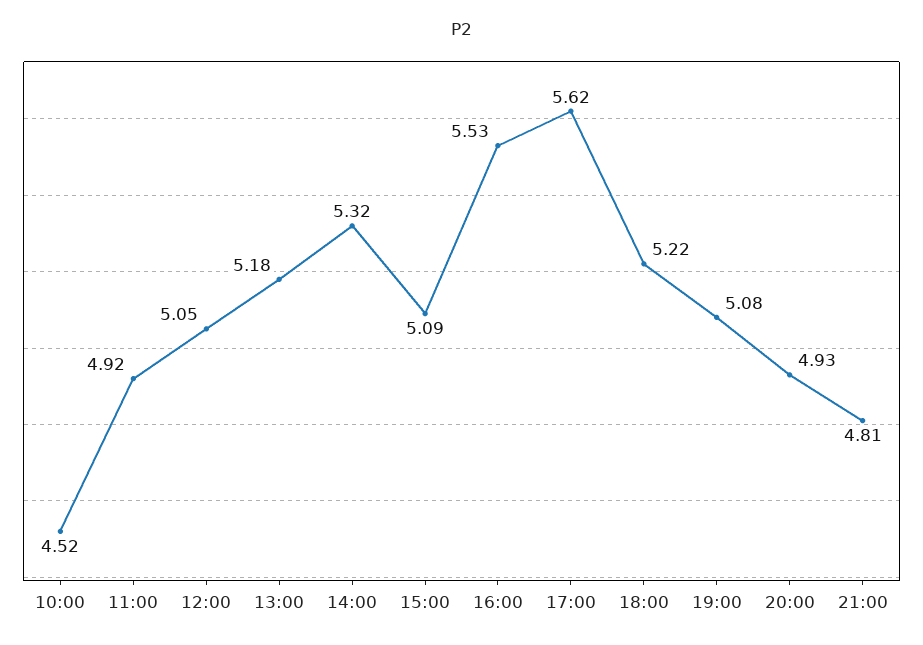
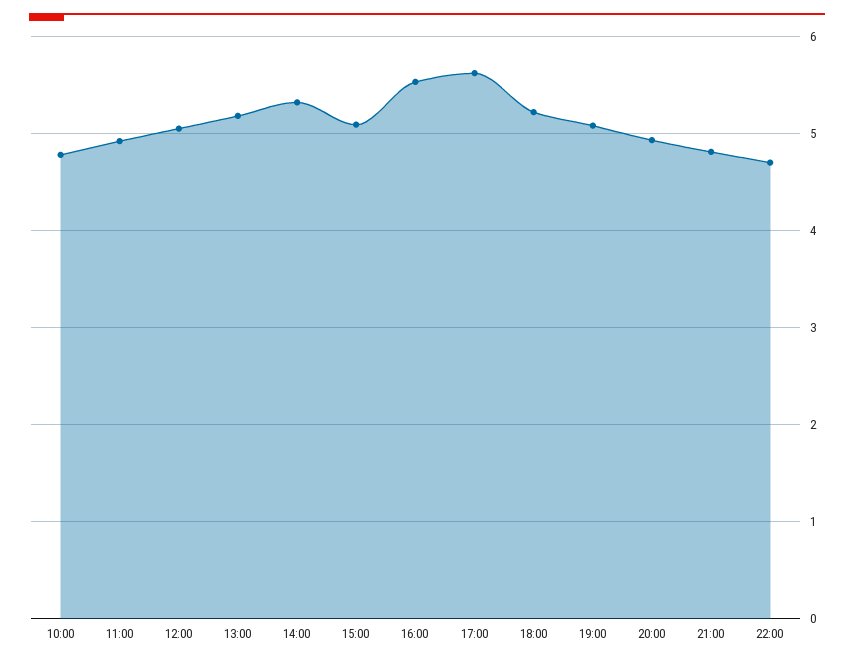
10:00: 4.52 -> 4.8
22:00: none -> 4.7

